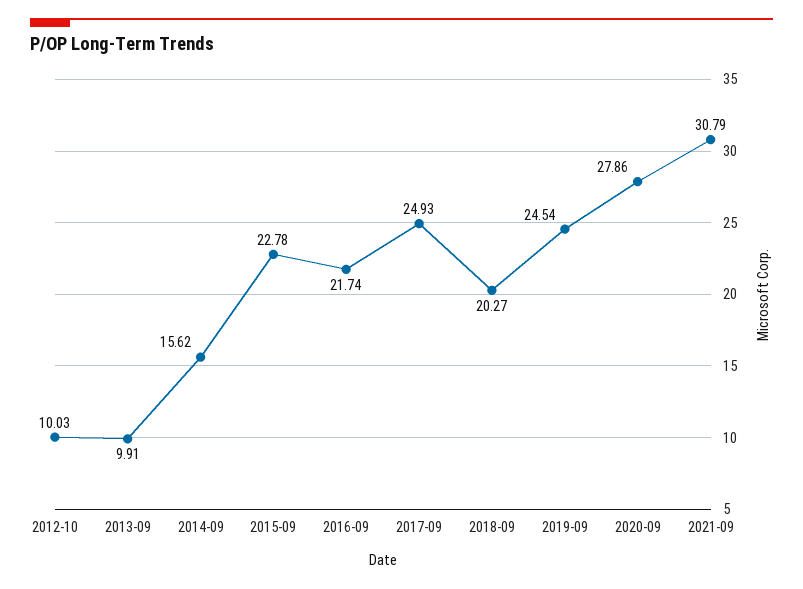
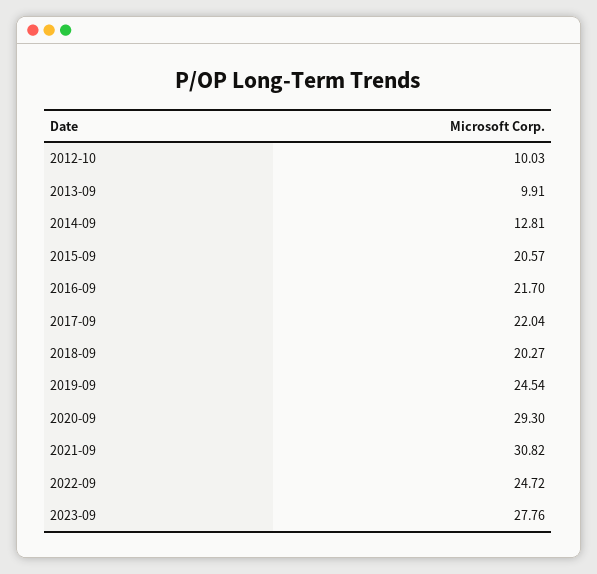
2014-09: 15.62 -> 12.81
2015-09: 22.78 -> 20.57
2016-09: 21.74 -> 21.7
2017-09: 24.93 -> 22.04
2020-09: 27.86 -> 29.3
2021-09: 30.79 -> 30.82
2022-09: none -> 24.72
2023-09: none -> 27.76

